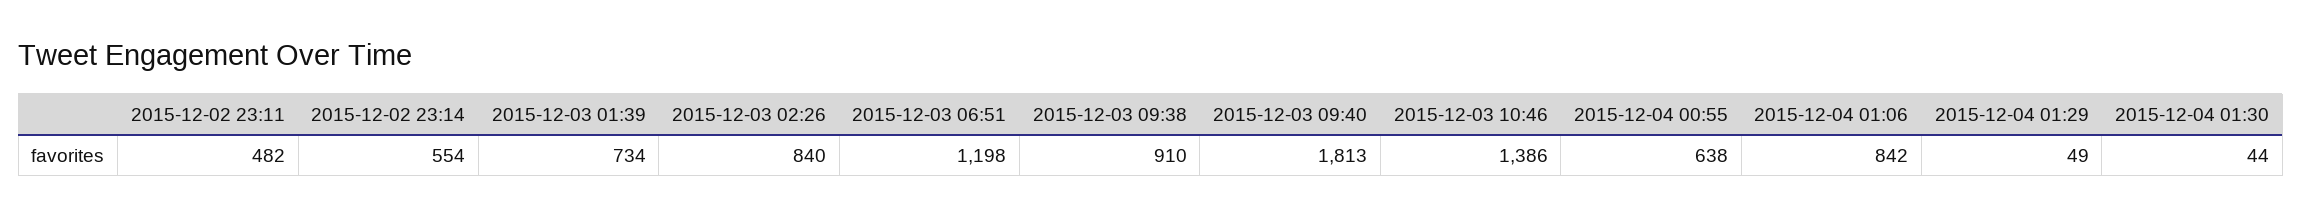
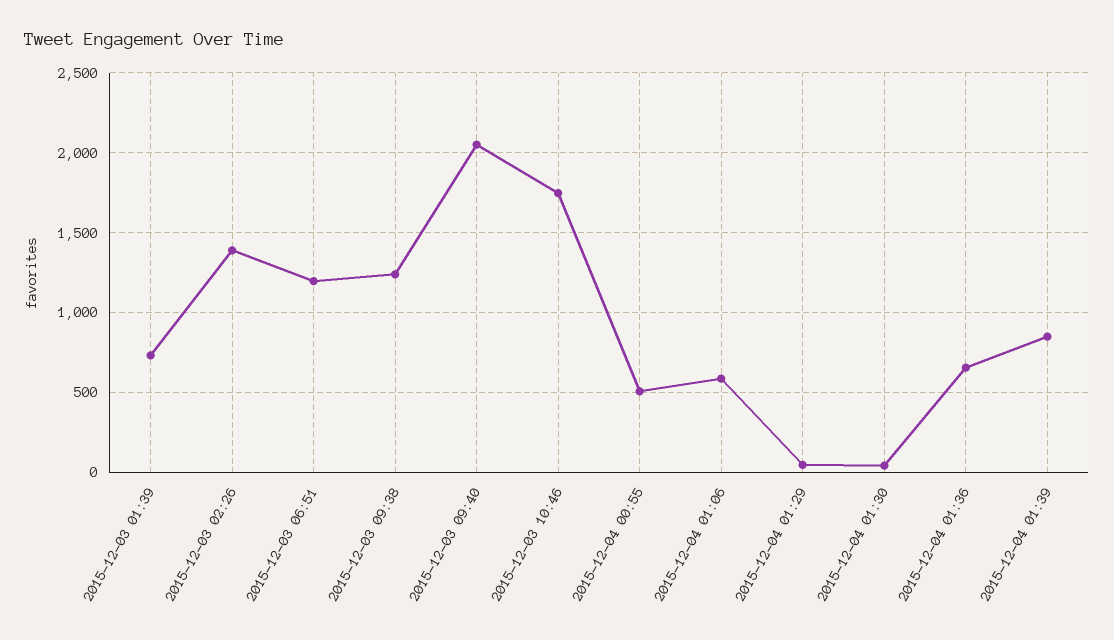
2015-12-02 23:11: 482 -> none
2015-12-02 23:14: 554 -> none
2015-12-03 02:26: 840 -> 1400
2015-12-03 09:38: 910 -> 1250
2015-12-03 09:40: 1813 -> 2050
2015-12-03 10:46: 1386 -> 1750
2015-12-04 00:55: 638 -> 500
2015-12-04 01:06: 842 -> 600
2015-12-04 01:36: none -> 650
2015-12-04 01:39: none -> 850

